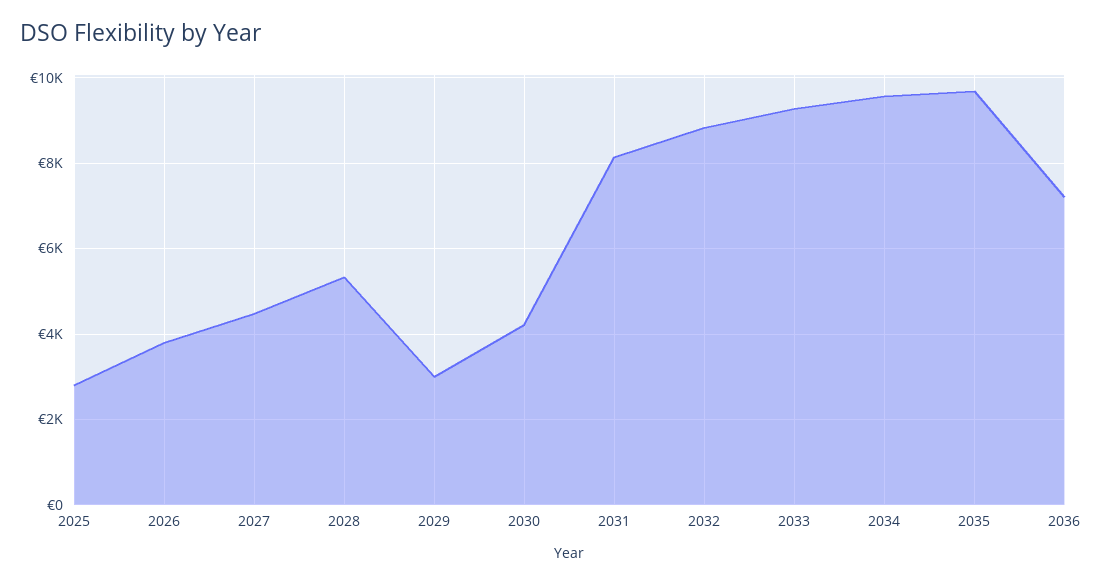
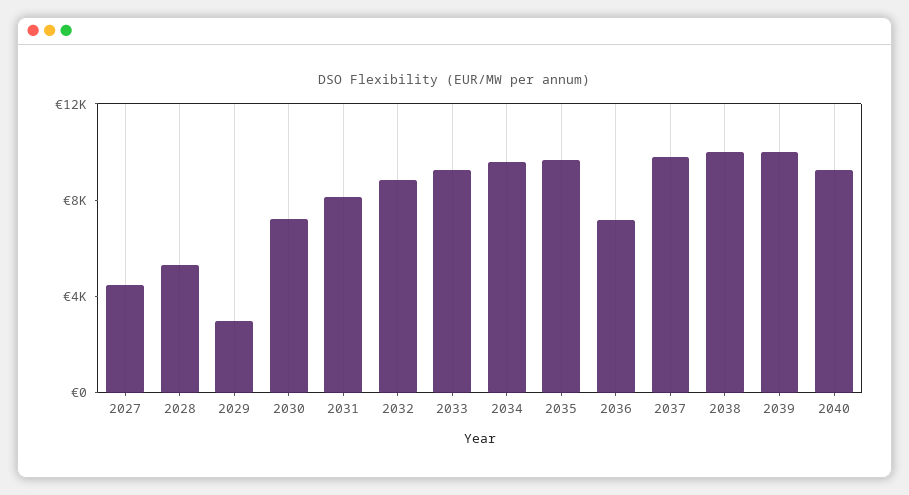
2025: 2800 -> none
2026: 3800 -> none
2030: 4200 -> 7000
2037: none -> 10000
2038: none -> 10000
2039: none -> 10000
2040: none -> 9000

